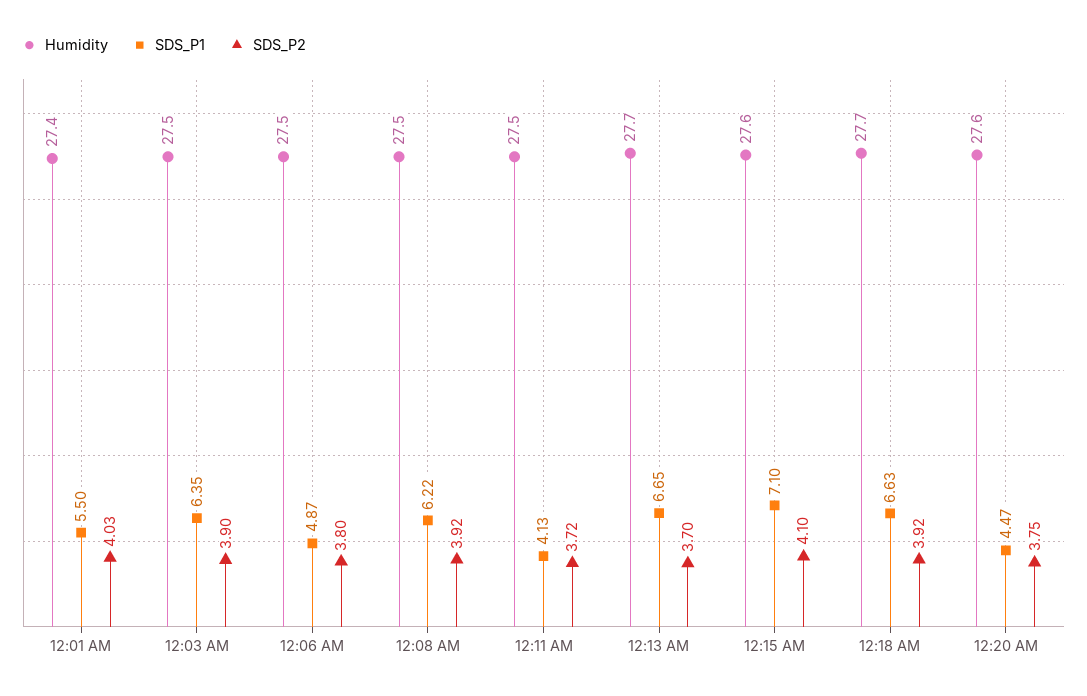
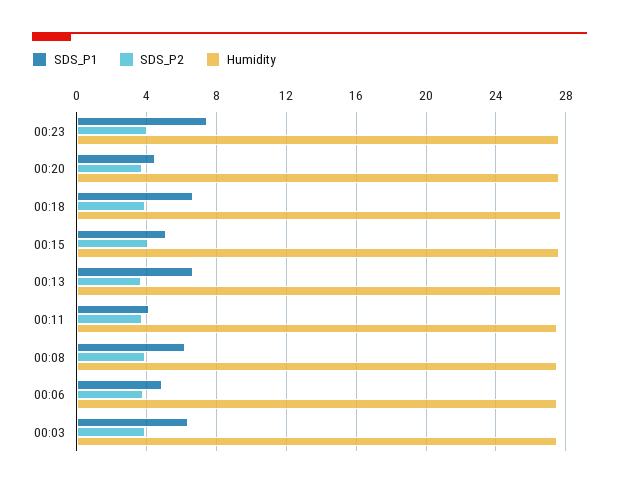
Humidity, 12:01 AM: 27.4 -> none
SDS_P1, 12:01 AM: 5.5 -> none
SDS_P2, 12:01 AM: 4.03 -> none
SDS_P1, 12:15 AM: 7.1 -> 5
SDS_P1, 00:23: none -> 7.5
SDS_P2, 00:23: none -> 4
Humidity, 00:23: none -> 27.5

